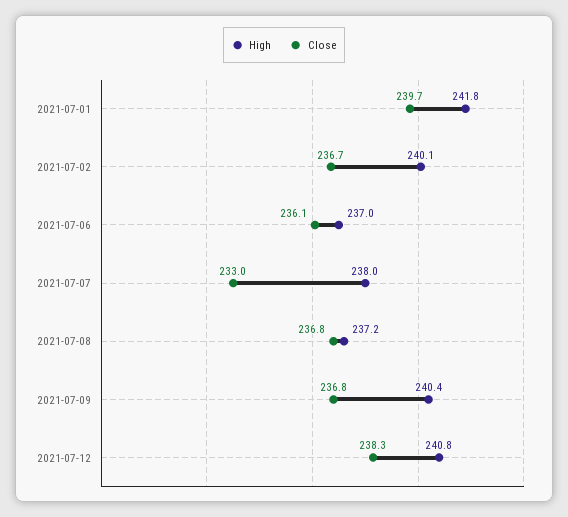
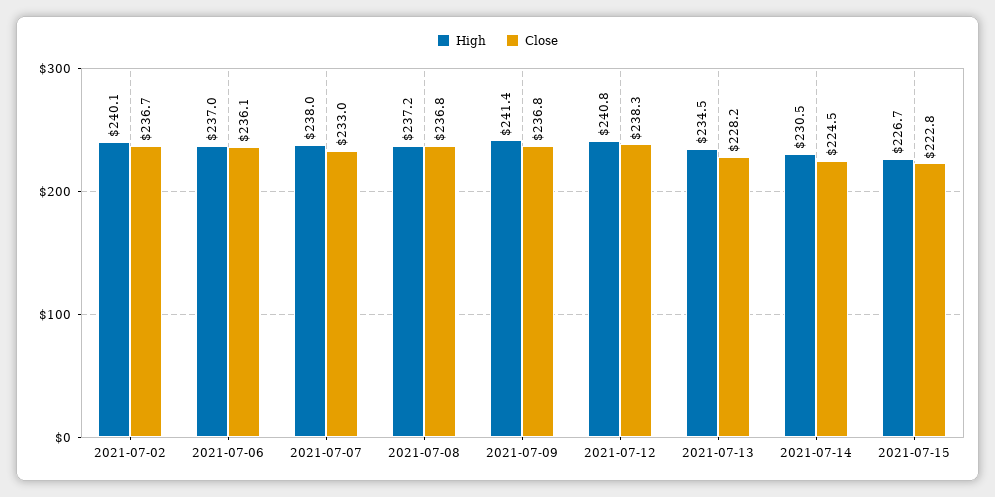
High, 2021-07-01: 241.8 -> none
Close, 2021-07-01: 239.7 -> none
High, 2021-07-09: 240.4 -> 241.4
High, 2021-07-13: none -> 234.5
Close, 2021-07-13: none -> 228.2
High, 2021-07-14: none -> 230.5
Close, 2021-07-14: none -> 224.5
High, 2021-07-15: none -> 226.7
Close, 2021-07-15: none -> 222.8

